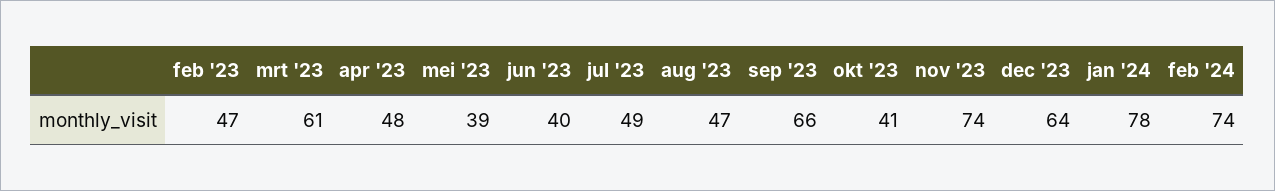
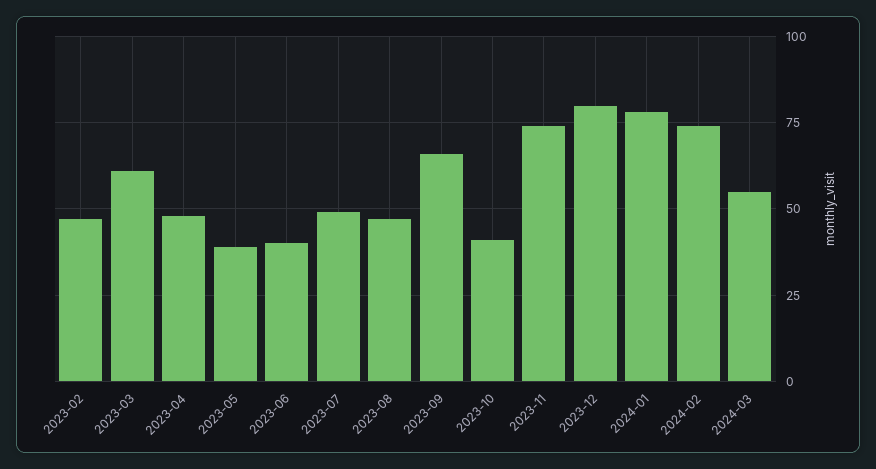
dec '23: 64 -> 80
2024-03: none -> 55

